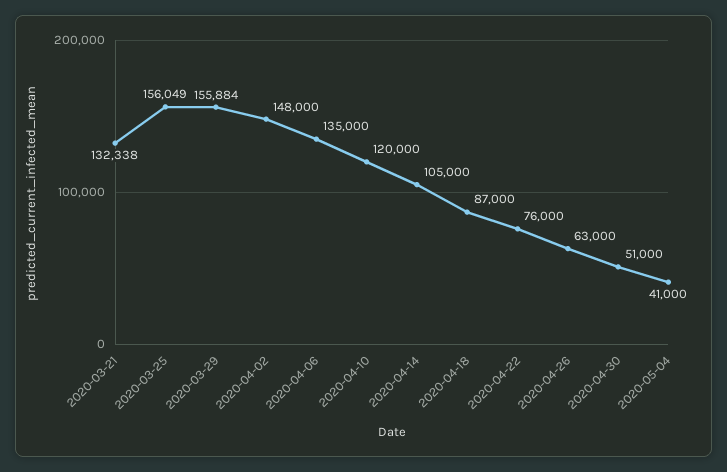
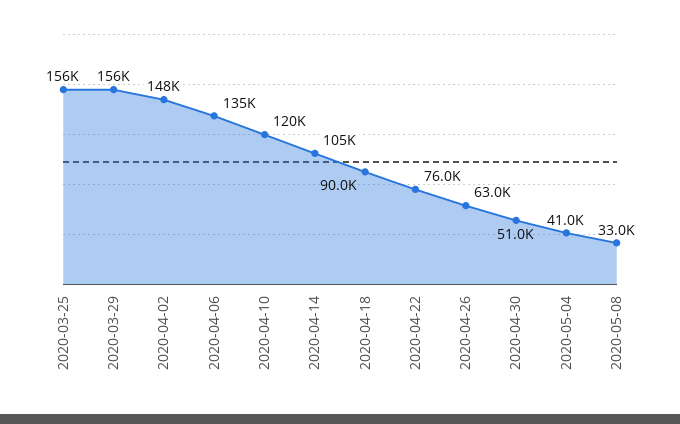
2020-03-21: 132338 -> none
2020-04-18: 87000 -> 90000
2020-05-08: none -> 33000

